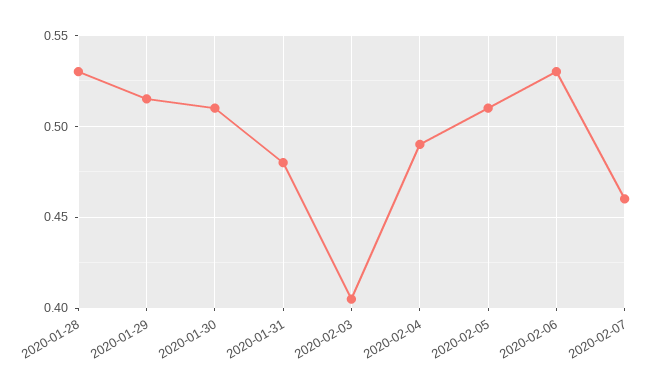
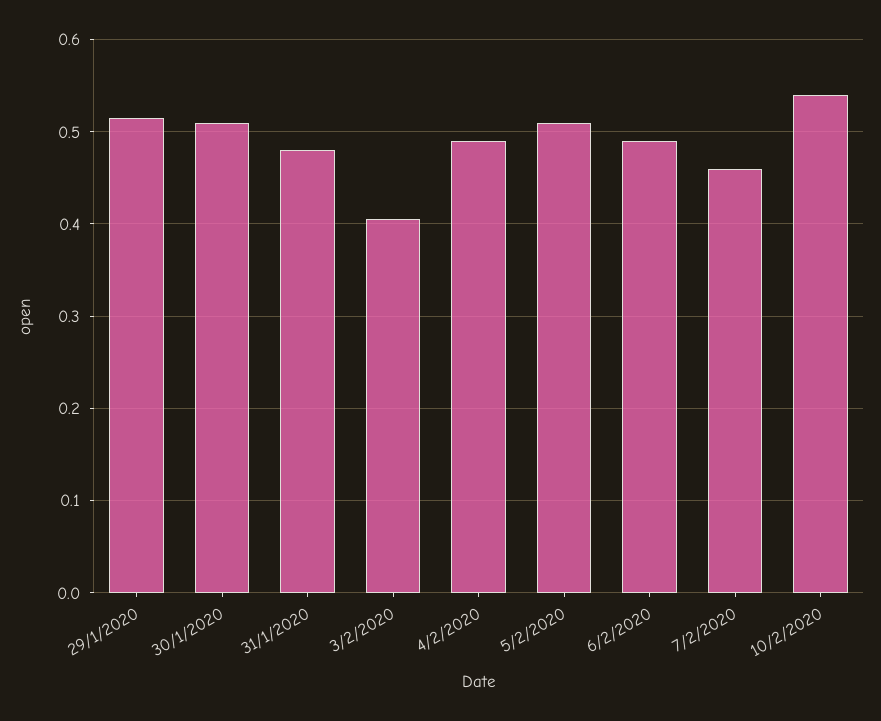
2020-01-28: 0.53 -> none
2020-02-06: 0.53 -> 0.49
10/2/2020: none -> 0.54

